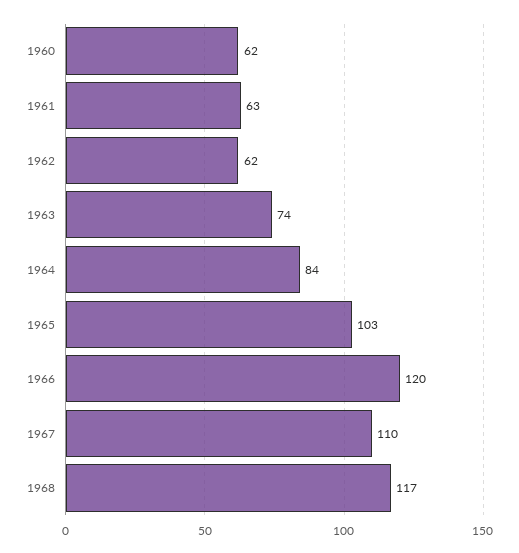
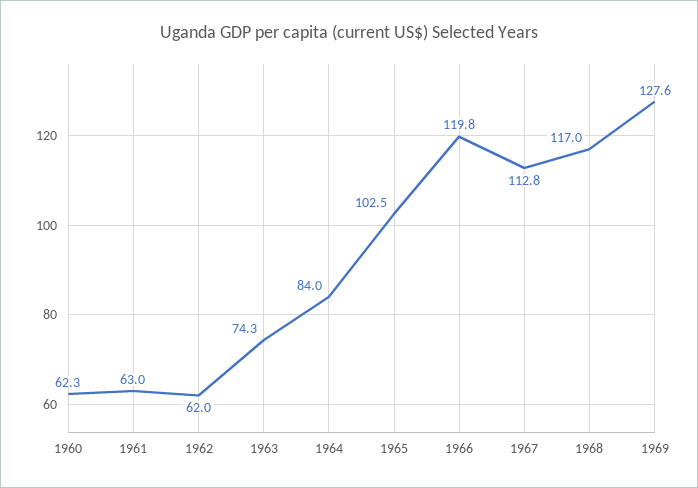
1967: 110 -> 112.8
1969: none -> 127.6

